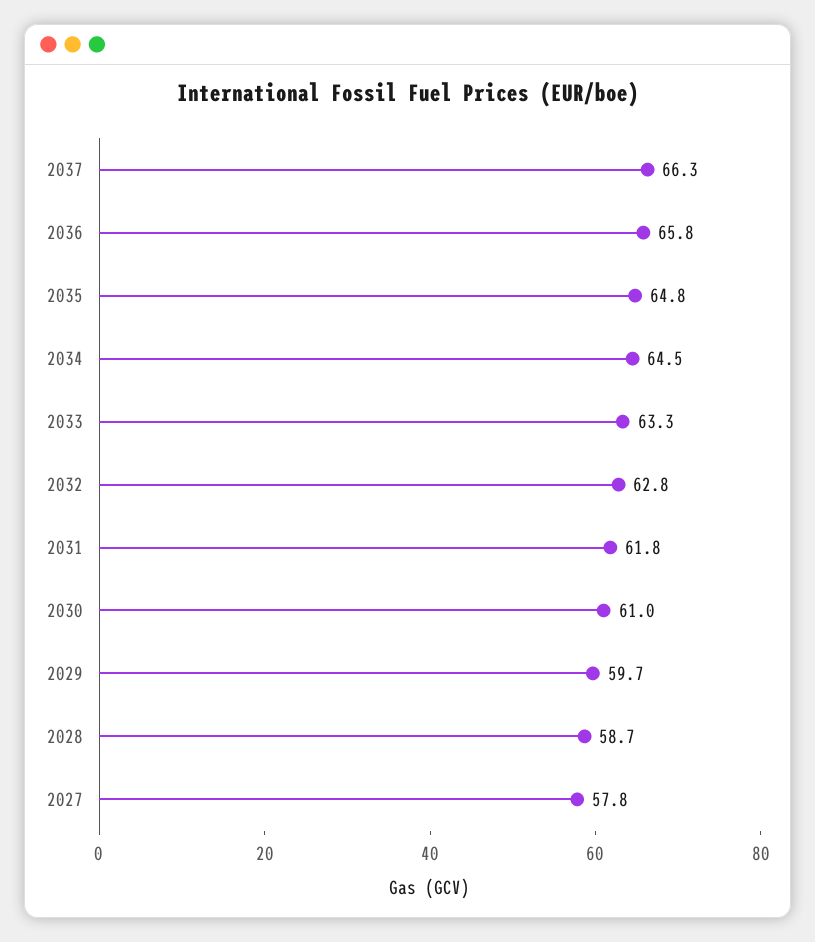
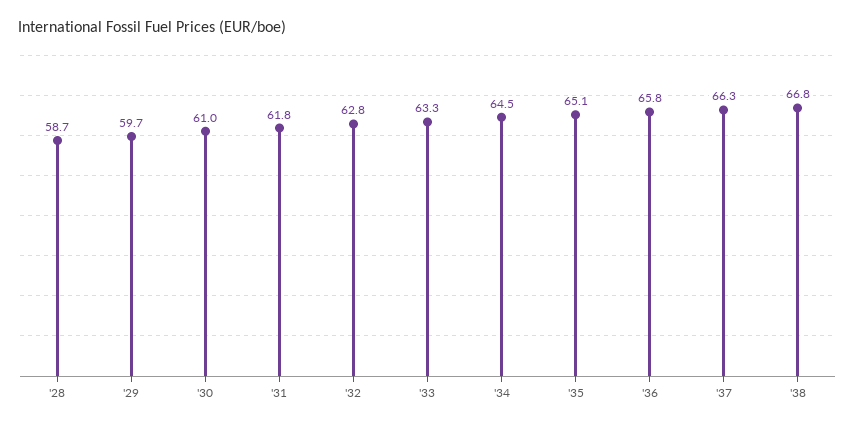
2035: 64.8 -> 65.1
2027: 57.8 -> none
'38: none -> 66.8

